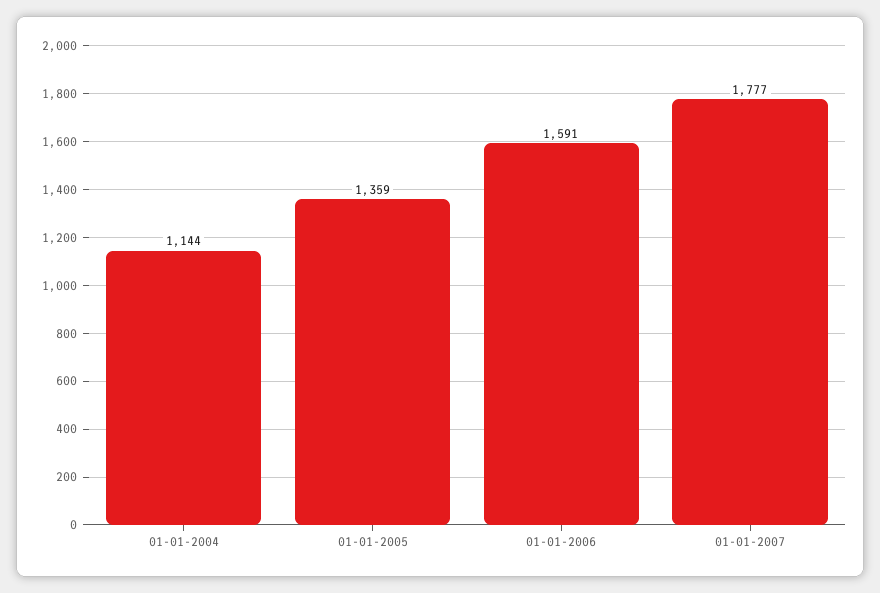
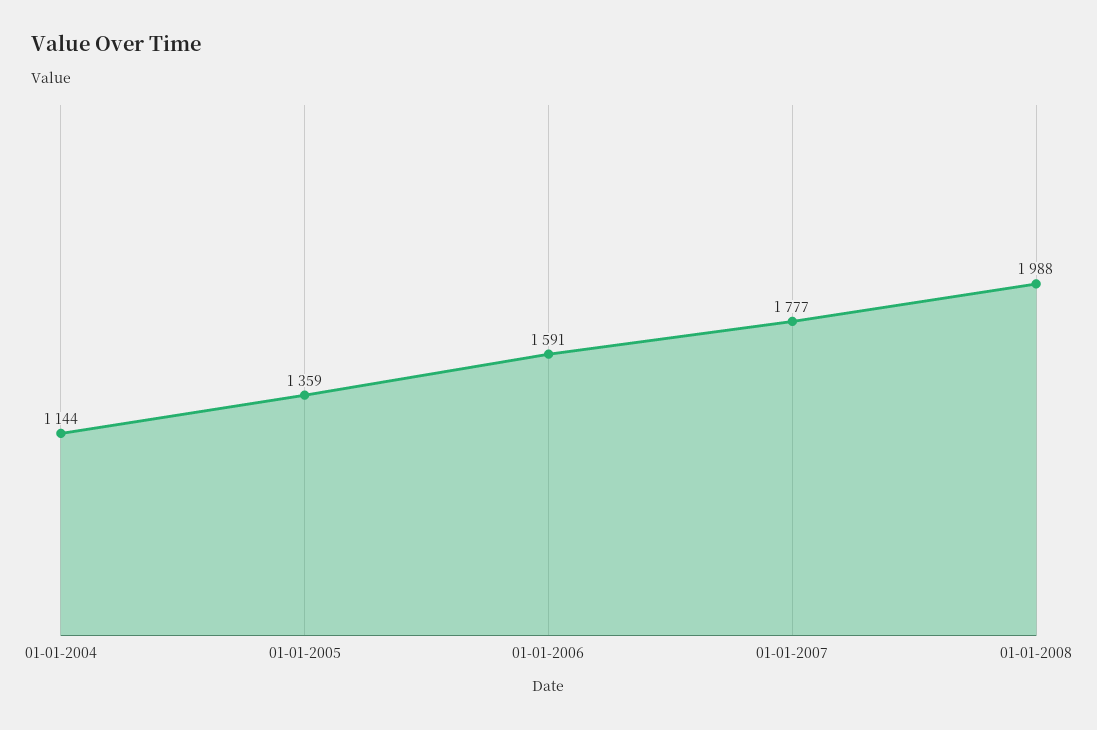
01-01-2008: none -> 1988

